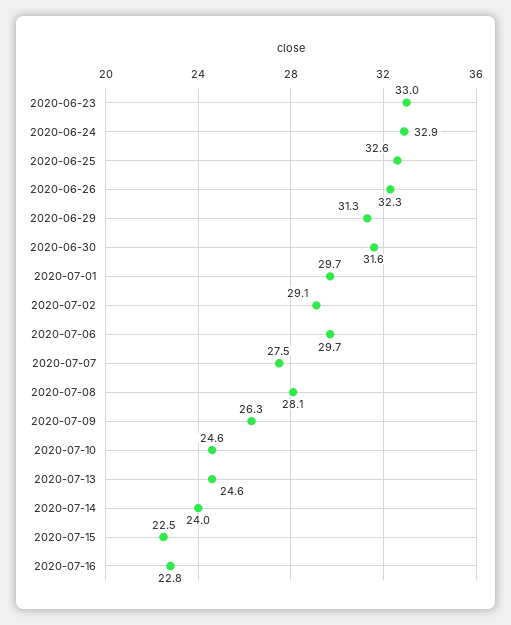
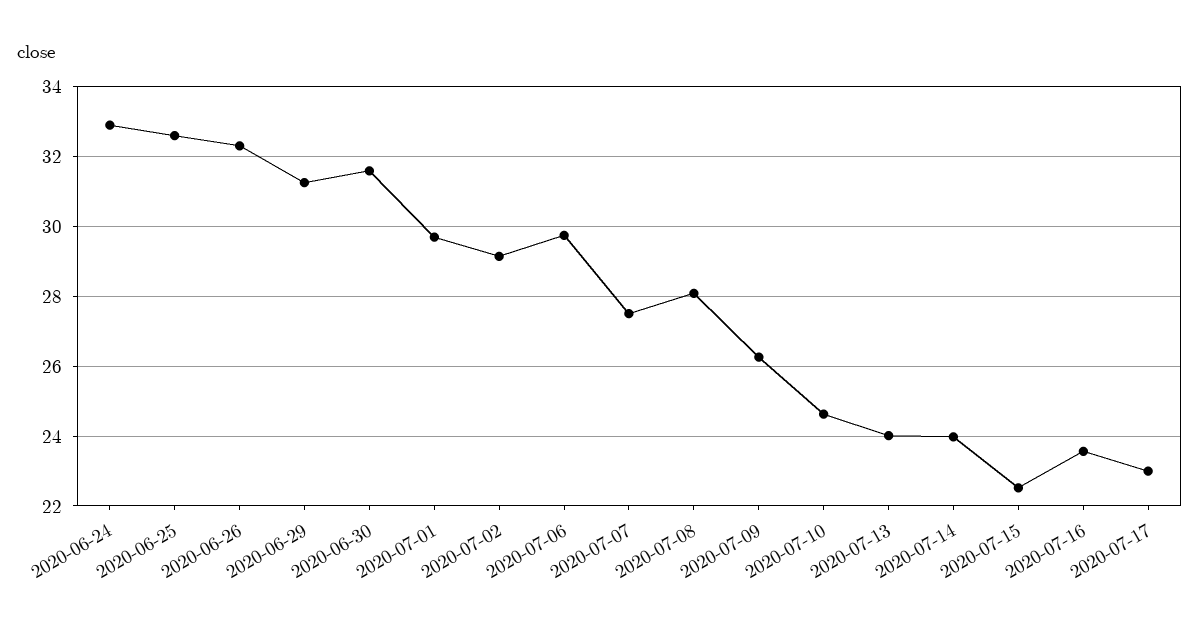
2020-06-23: 33 -> none
2020-07-13: 24.6 -> 24
2020-07-16: 22.8 -> 23.6
2020-07-17: none -> 23

